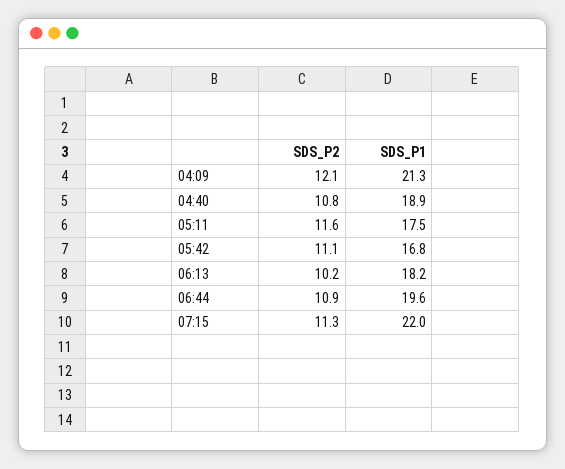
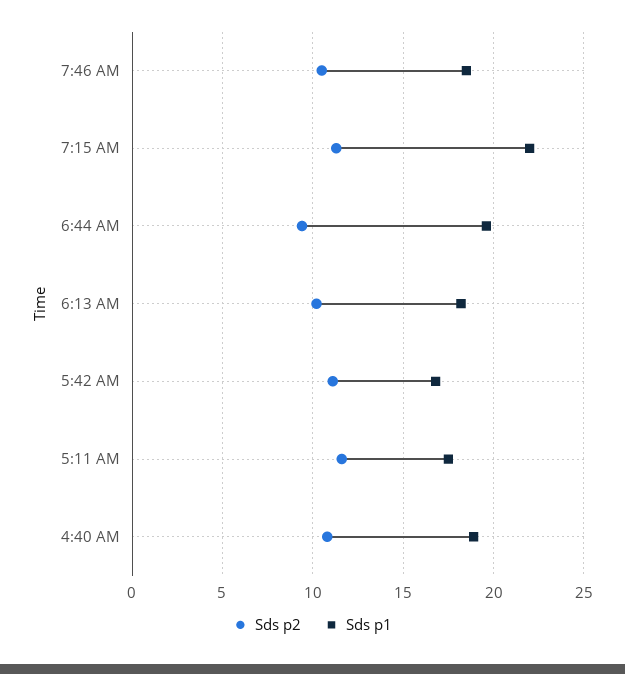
SDS_P2, 04:09: 12.1 -> none
SDS_P1, 04:09: 21.3 -> none
SDS_P2, 06:44: 10.9 -> 9.5
SDS_P2, 7:46 AM: none -> 10.5
SDS_P1, 7:46 AM: none -> 18.5

